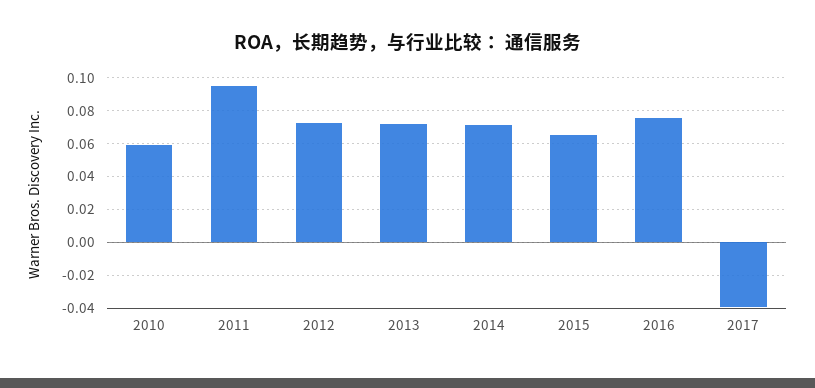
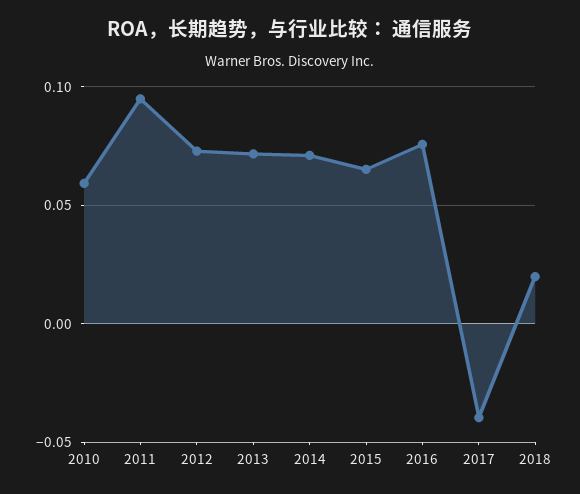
2018: none -> 0.02

